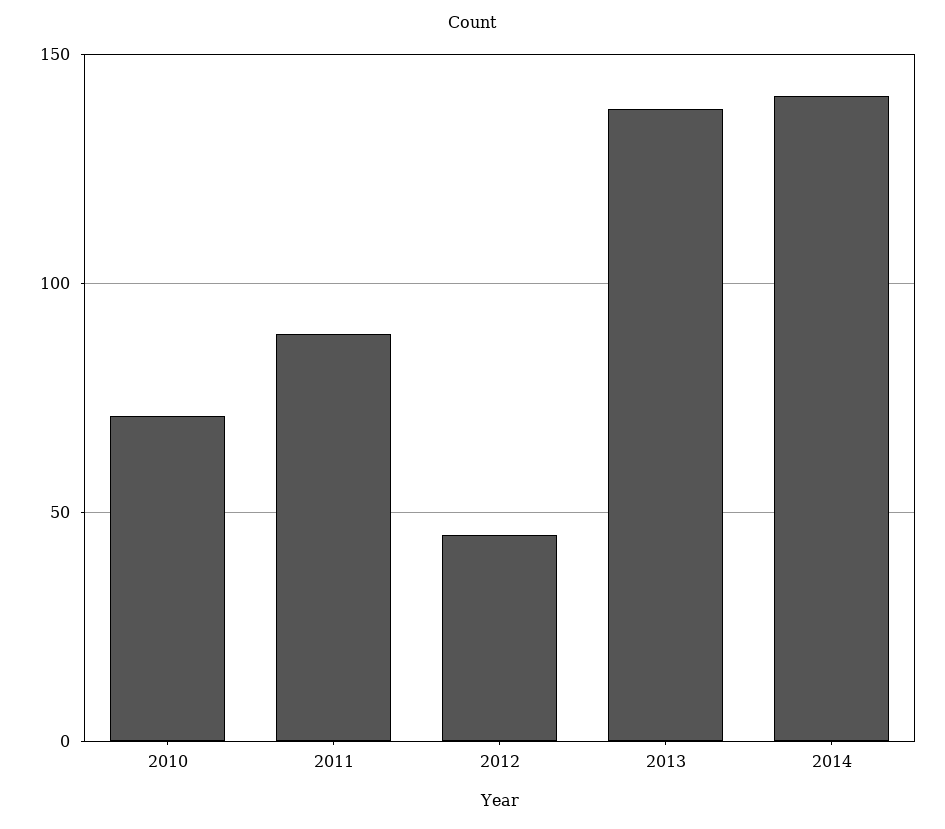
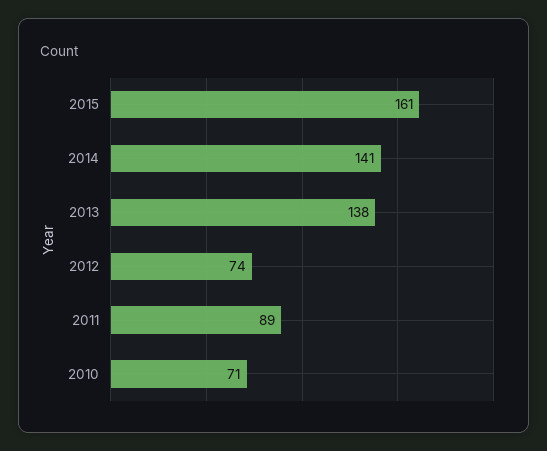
2012: 45 -> 74
2015: none -> 161

